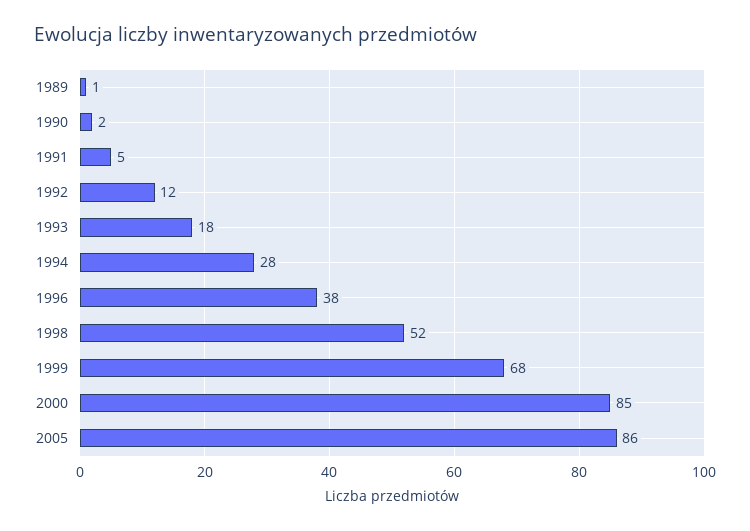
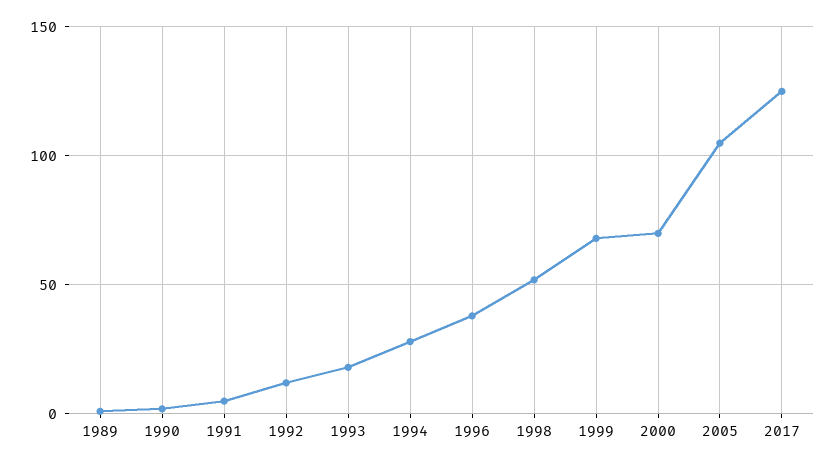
2000: 85 -> 70
2005: 86 -> 105
2017: none -> 125

